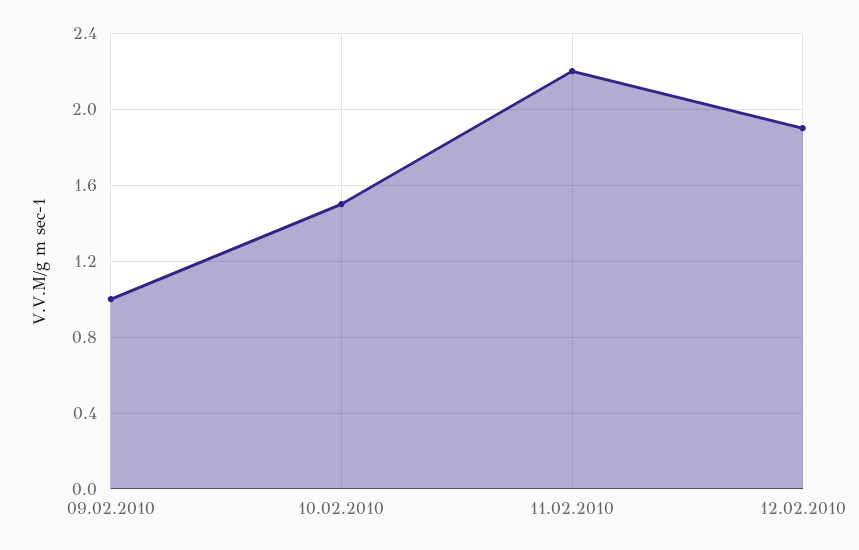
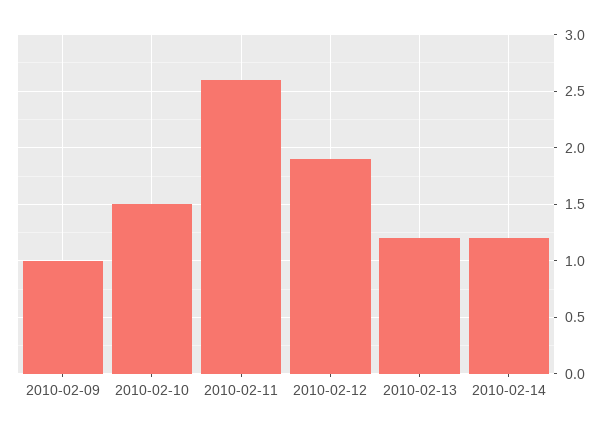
11.02.2010: 2.2 -> 2.6
2010-02-13: none -> 1.2
2010-02-14: none -> 1.2

